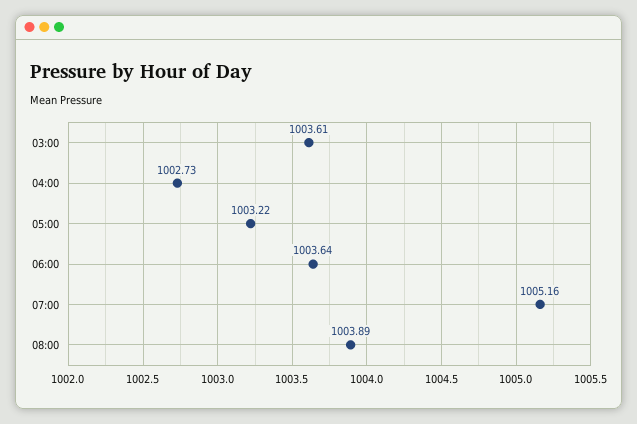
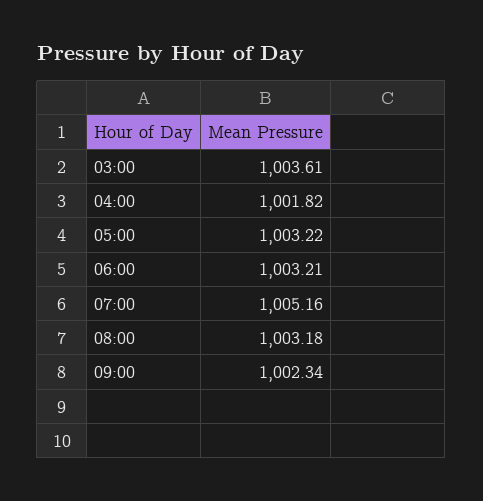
04:00: 1002.73 -> 1001.82
06:00: 1003.64 -> 1003.21
08:00: 1003.89 -> 1003.18
09:00: none -> 1002.34

